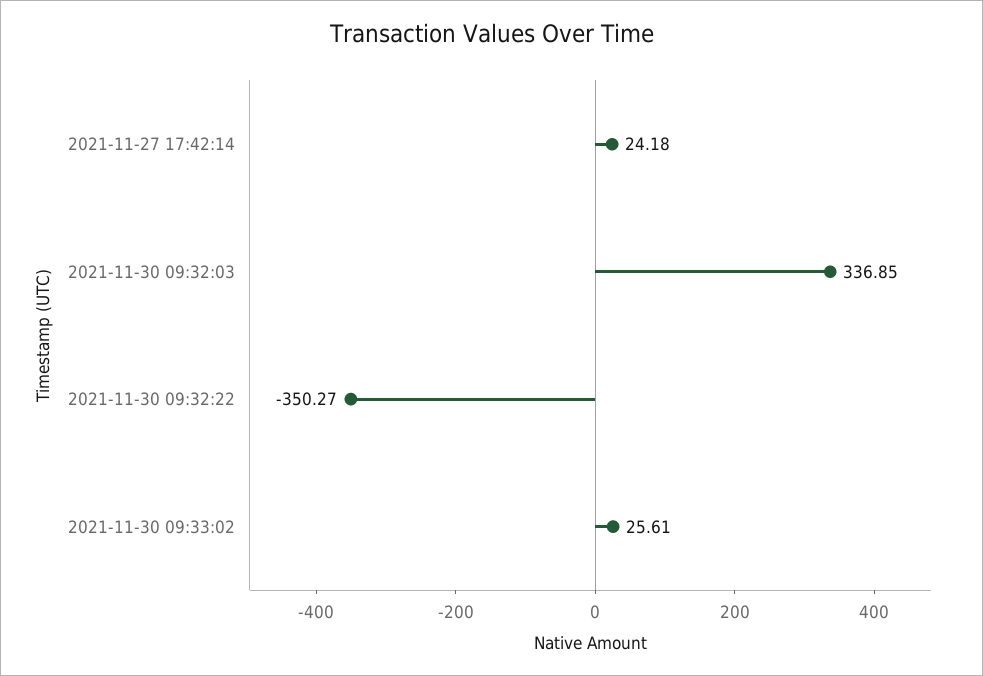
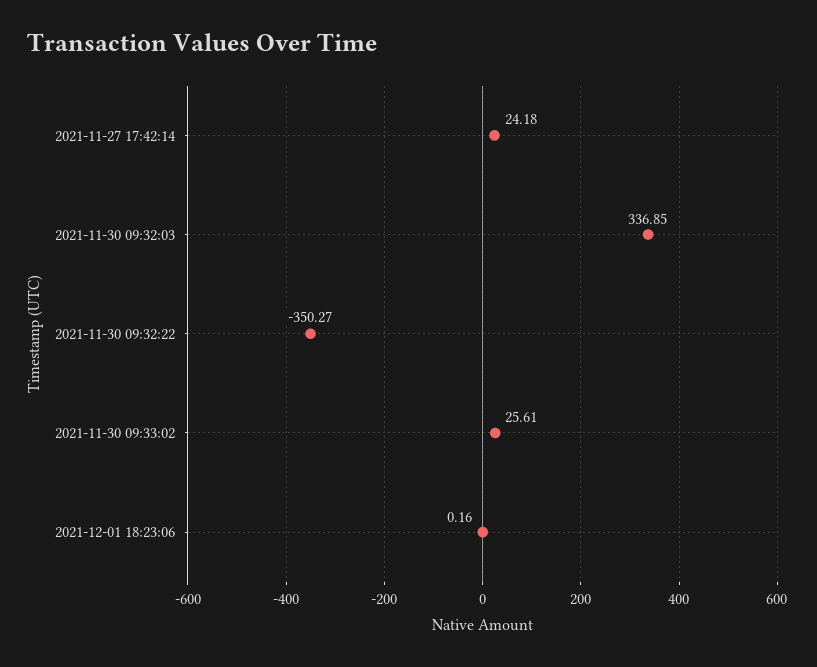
2021-12-01 18:23:06: none -> 0.16

